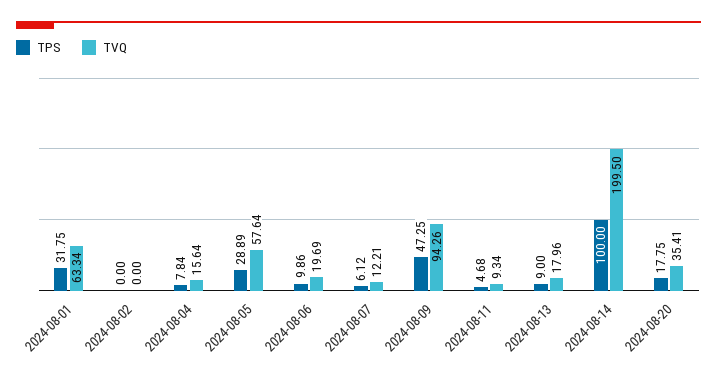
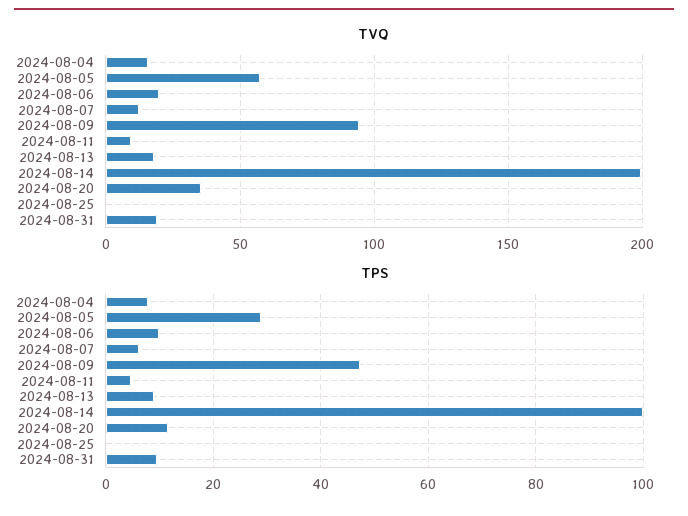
TPS, 2024-08-01: 31.75 -> none
TVQ, 2024-08-01: 63.34 -> none
TPS, 2024-08-02: 0 -> none
TVQ, 2024-08-02: 0 -> none
TPS, 2024-08-20: 17.75 -> 12
TVQ, 2024-08-25: none -> 0
TVQ, 2024-08-31: none -> 20
TPS, 2024-08-25: none -> 0
TPS, 2024-08-31: none -> 10

